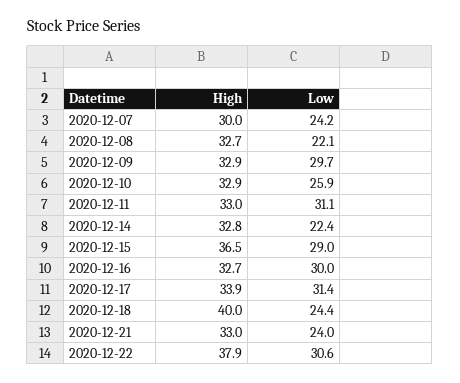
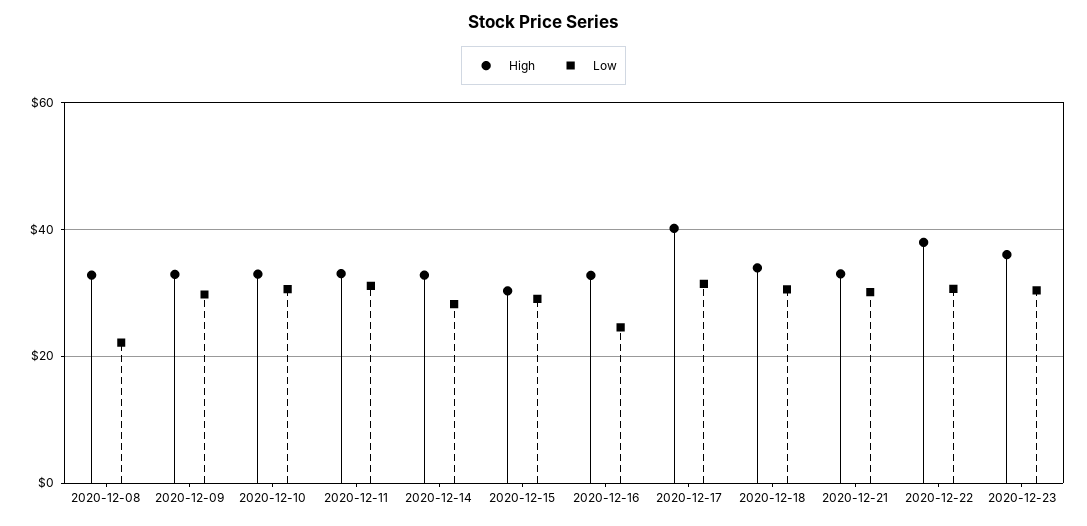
High, 2020-12-07: 30 -> none
Low, 2020-12-07: 24.2 -> none
Low, 2020-12-10: 25.9 -> 30
Low, 2020-12-14: 22.4 -> 28
High, 2020-12-15: 36.5 -> 30
Low, 2020-12-16: 30 -> 24
High, 2020-12-17: 33.9 -> 40
High, 2020-12-18: 40 -> 34
Low, 2020-12-18: 24.4 -> 30
Low, 2020-12-21: 24 -> 30
High, 2020-12-23: none -> 36
Low, 2020-12-23: none -> 30

